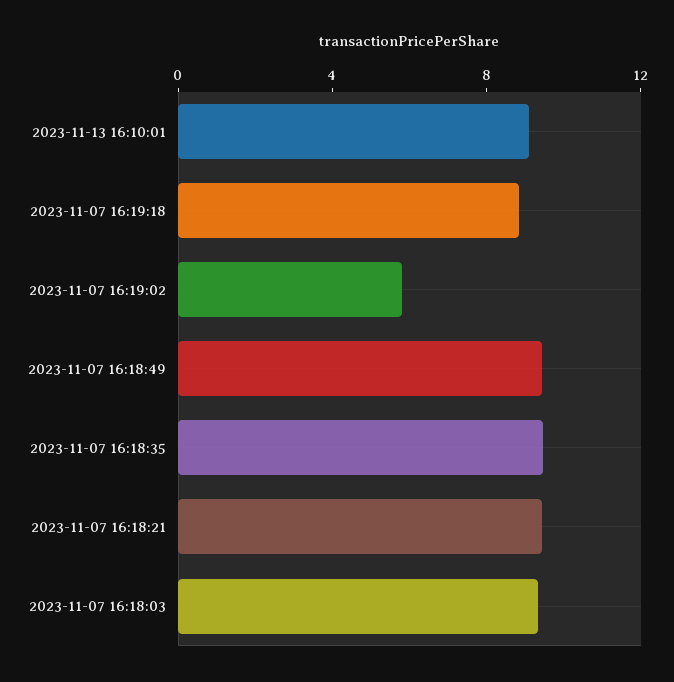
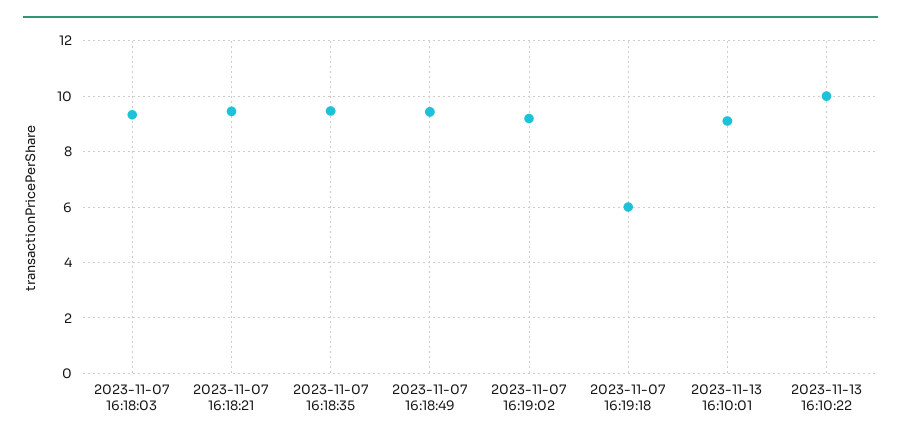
2023-11-07 16:19:18: 9 -> 6
2023-11-07 16:19:02: 6 -> 9.25
2023-11-13 16:10:22: none -> 10

